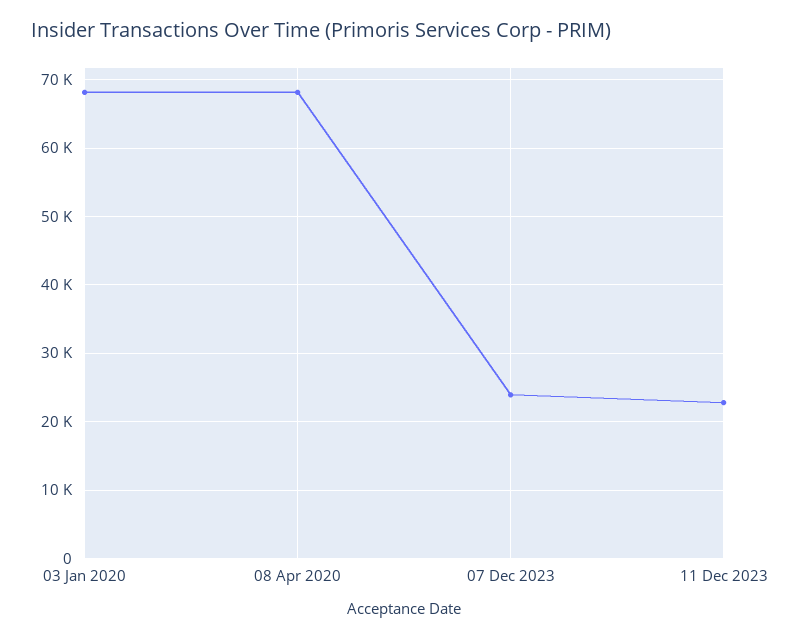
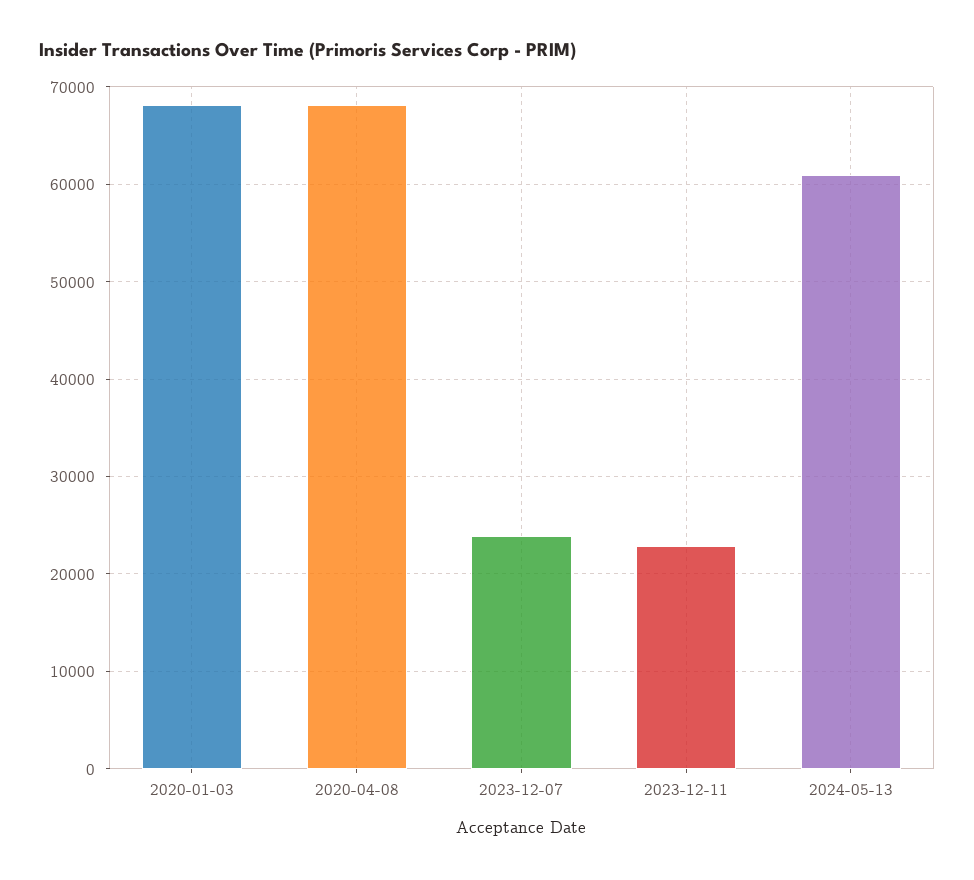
2024-05-13: none -> 61000

